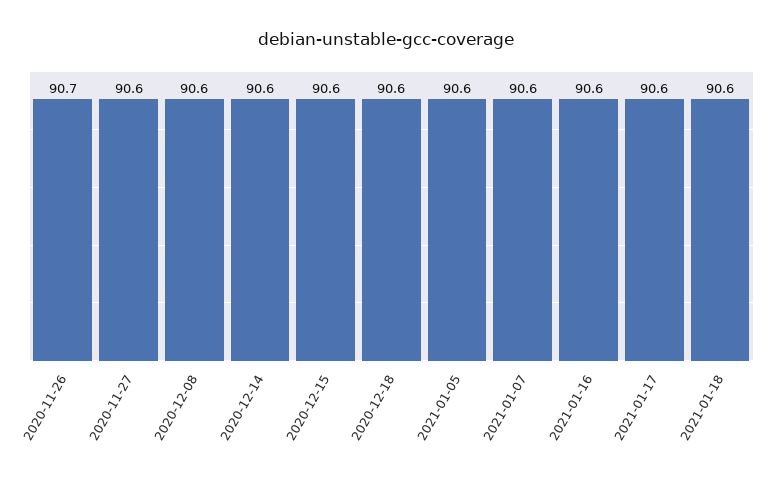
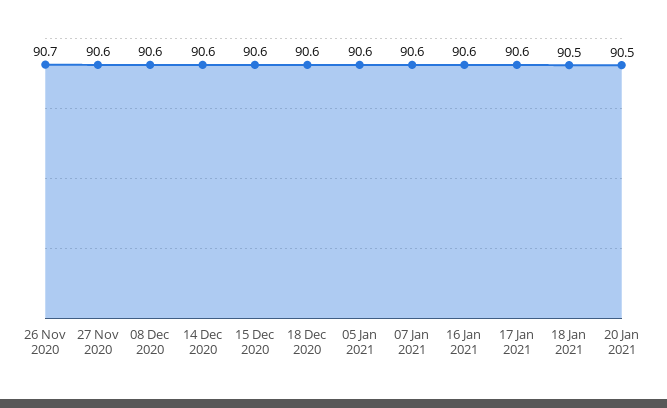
2021-01-18: 90.6 -> 90.5
20 Jan 2021: none -> 90.5

